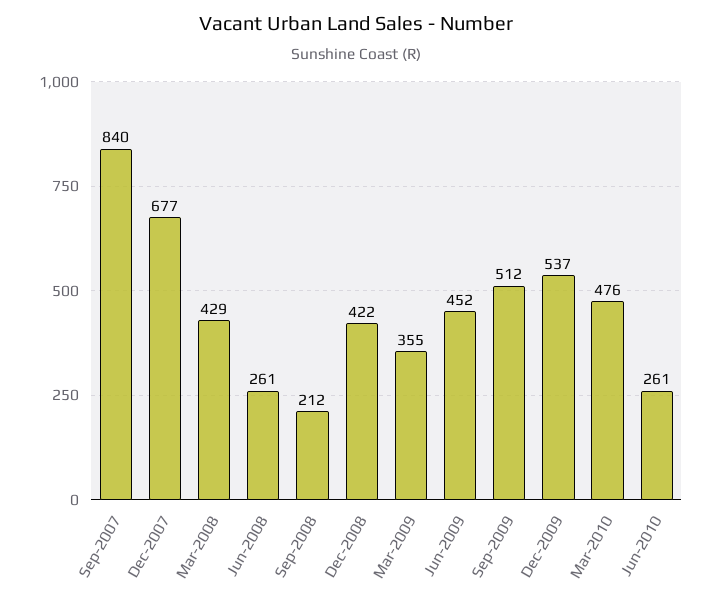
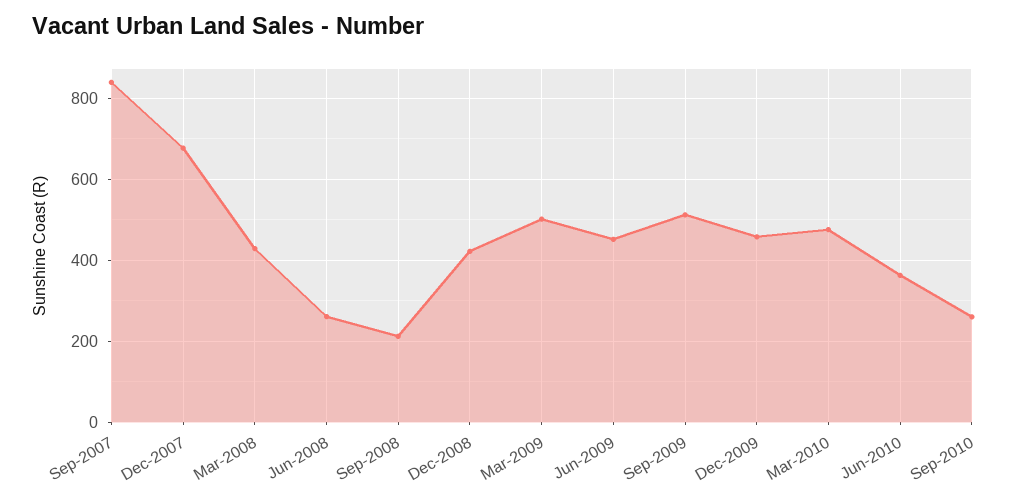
Mar-2009: 355 -> 500
Dec-2009: 537 -> 460
Jun-2010: 261 -> 360
Sep-2010: none -> 260

